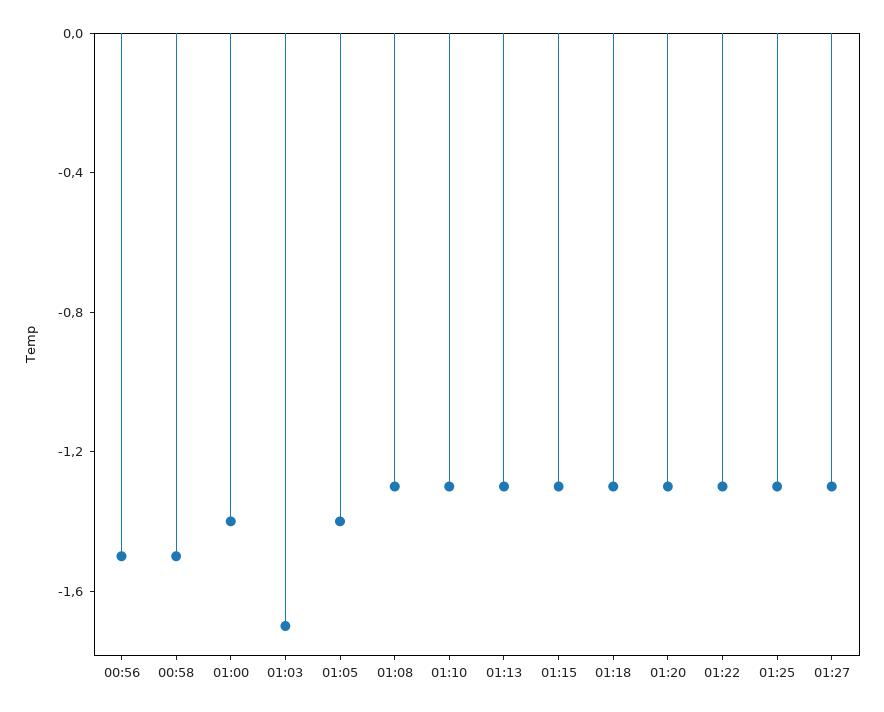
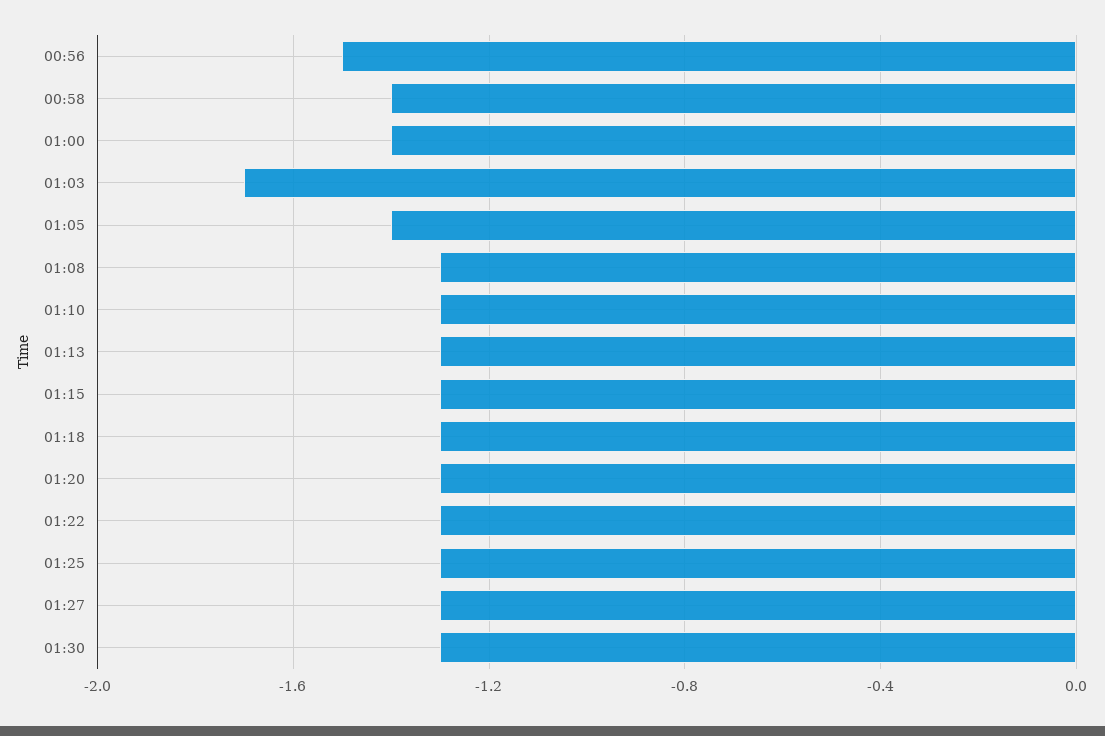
00:58: -1.5 -> -1.4
01:30: none -> -1.3

